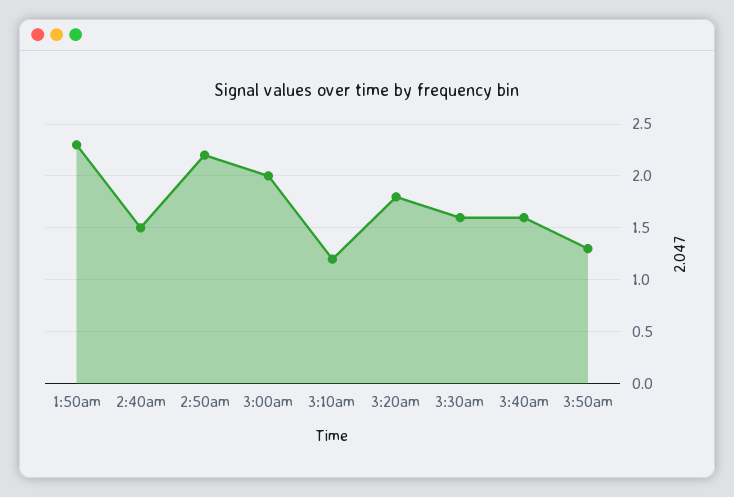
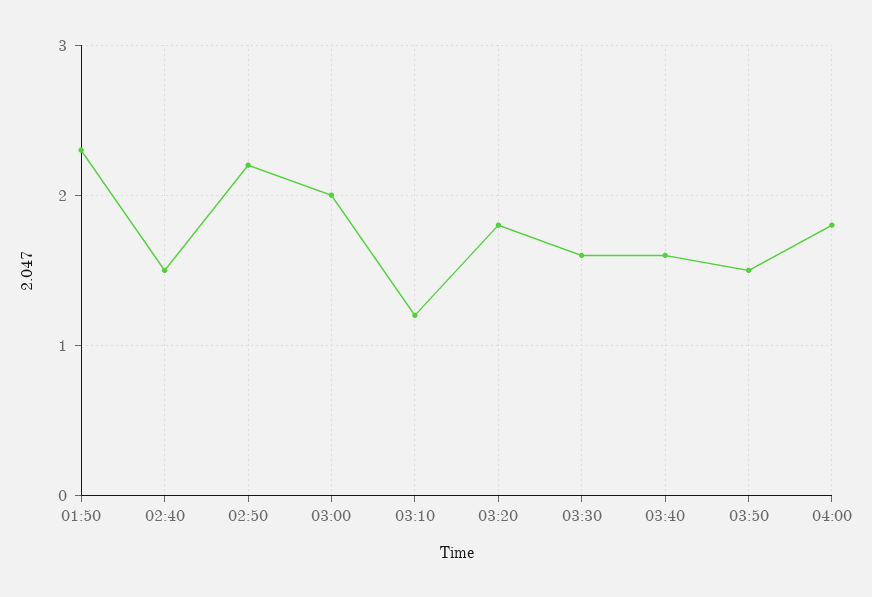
3:50am: 1.3 -> 1.5
04:00: none -> 1.8

